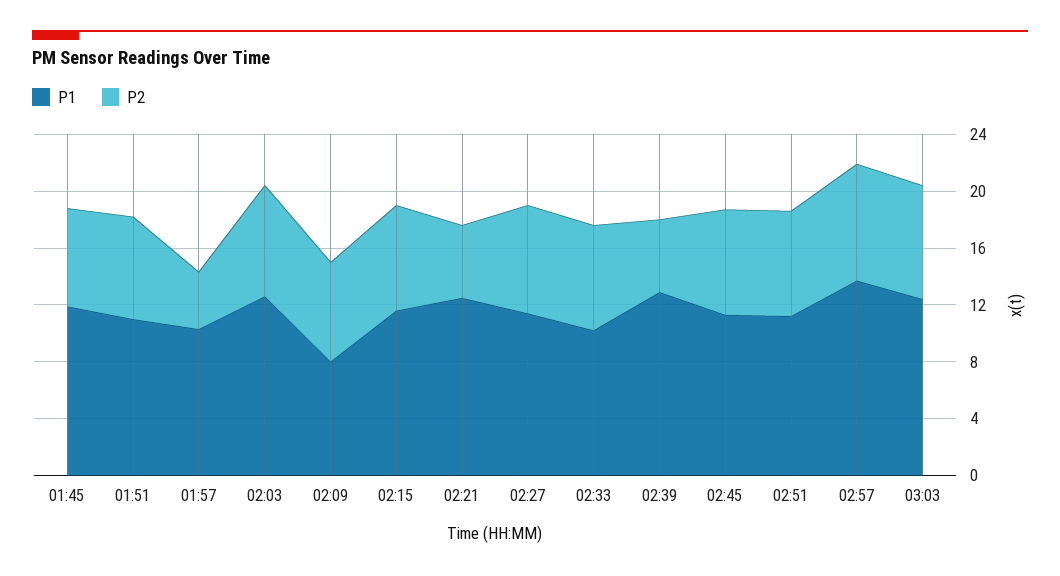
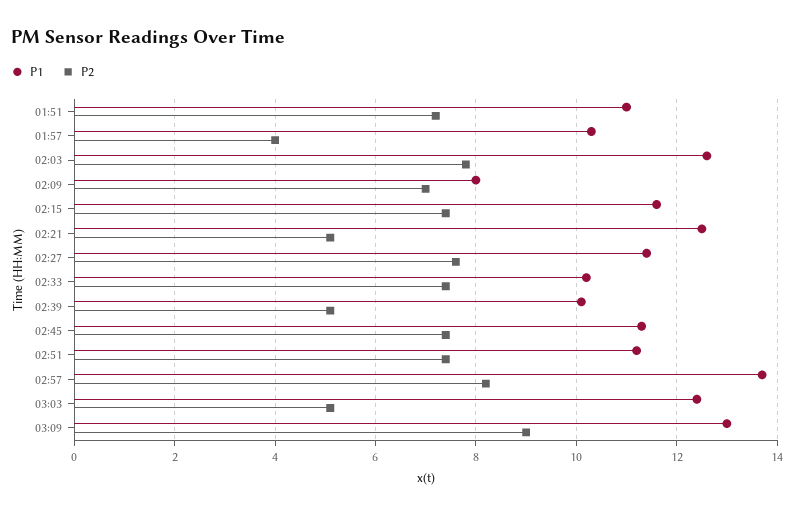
P1, 01:45: 12 -> none
P2, 01:45: 7 -> none
P1, 02:39: 13 -> 10
P2, 03:03: 8 -> 5
P1, 03:09: none -> 13
P2, 03:09: none -> 9

